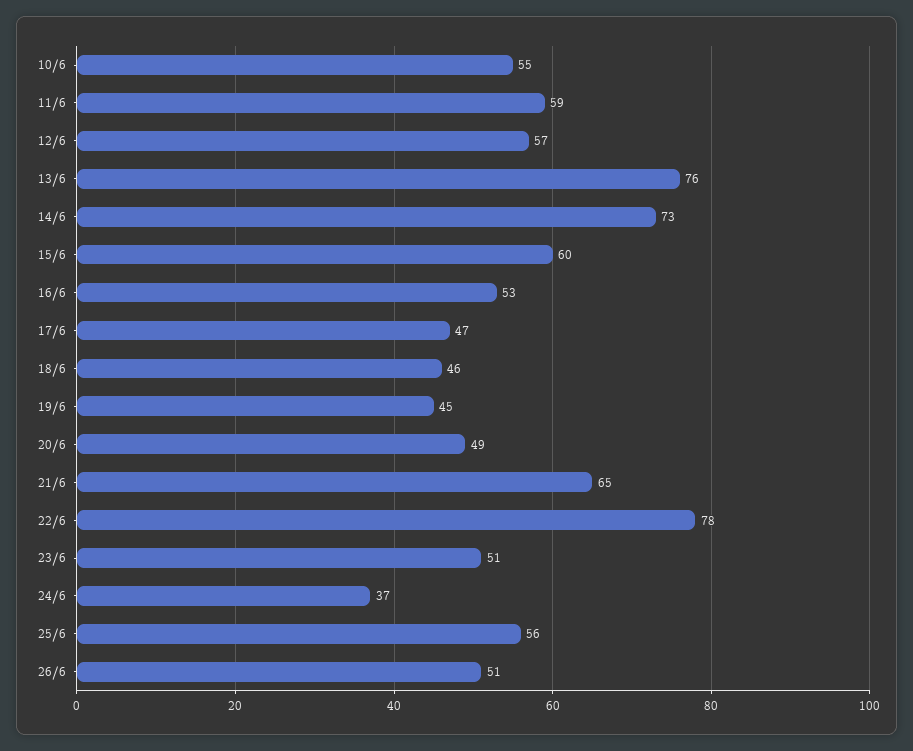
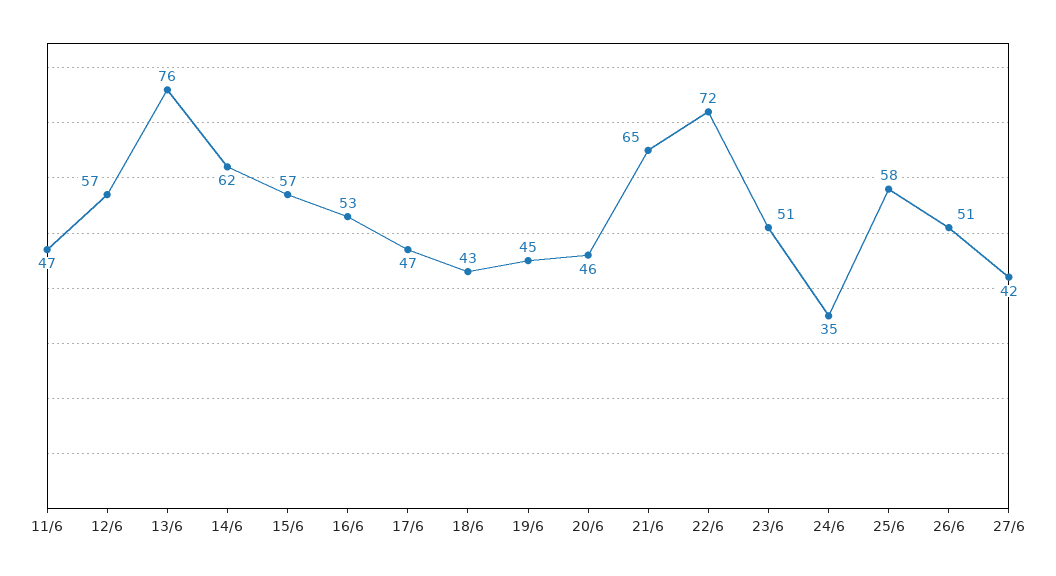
10/6: 55 -> none
11/6: 59 -> 47
14/6: 73 -> 62
15/6: 60 -> 57
18/6: 46 -> 43
20/6: 49 -> 46
22/6: 78 -> 72
24/6: 37 -> 35
25/6: 56 -> 58
27/6: none -> 42

